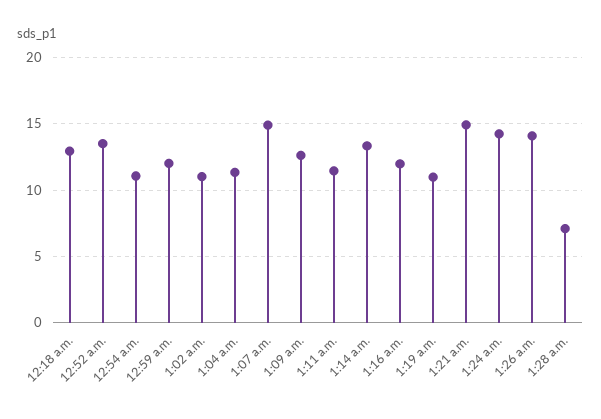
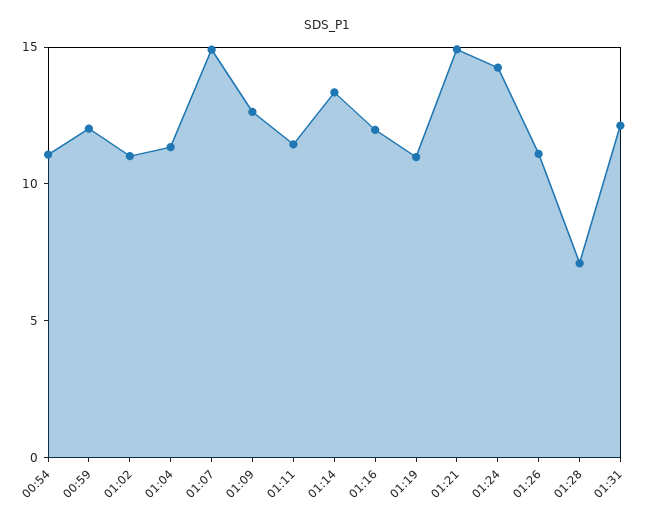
12:18 a.m.: 13 -> none
12:52 a.m.: 13.5 -> none
1:26 a.m.: 14 -> 11
01:31: none -> 12

